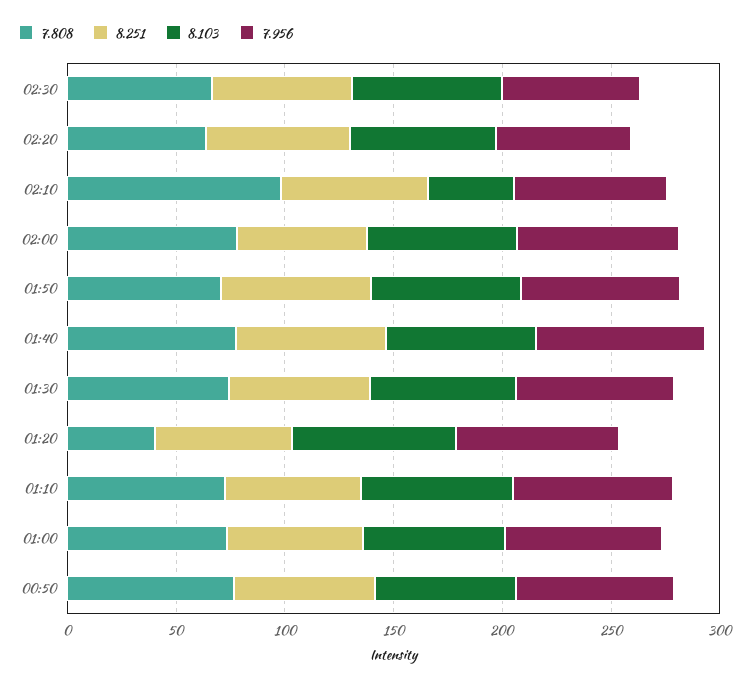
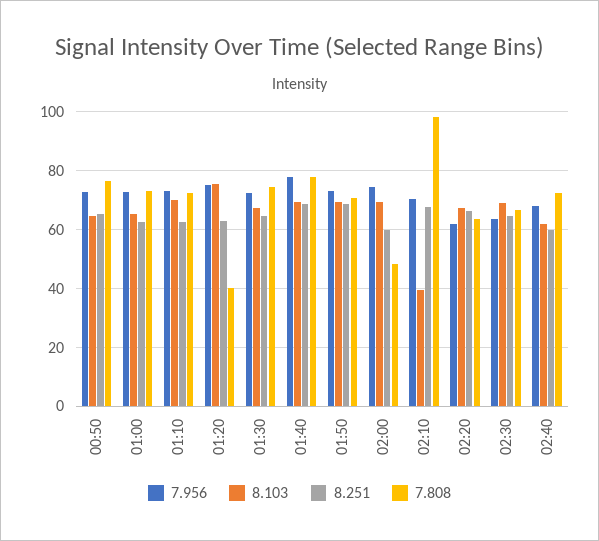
7.808, 02:00: 80 -> 47.5
7.956, 02:40: none -> 67.5
8.103, 02:40: none -> 62.5
8.251, 02:40: none -> 60
7.808, 02:40: none -> 72.5

